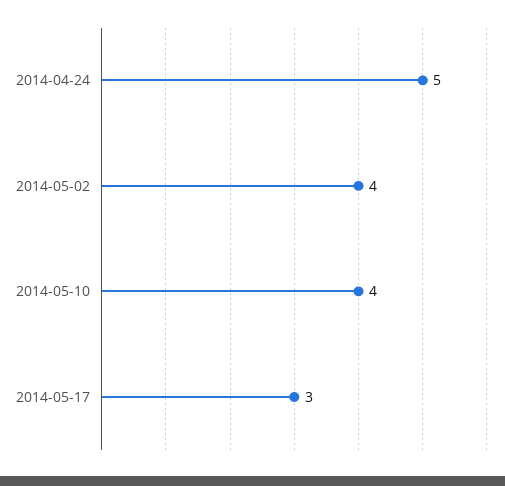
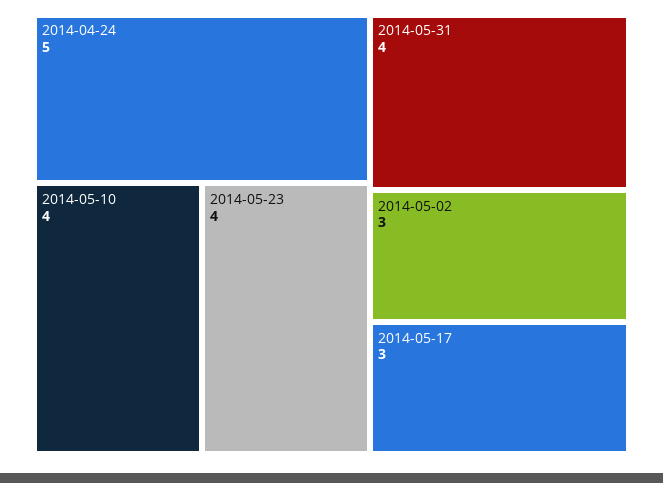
2014-05-02: 4 -> 3
2014-05-23: none -> 4
2014-05-31: none -> 4

